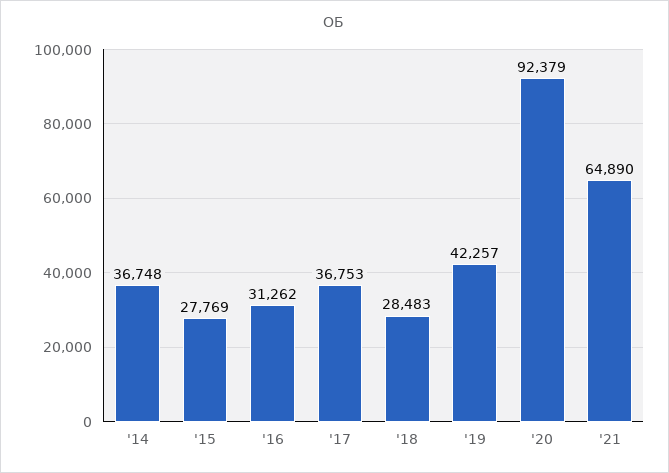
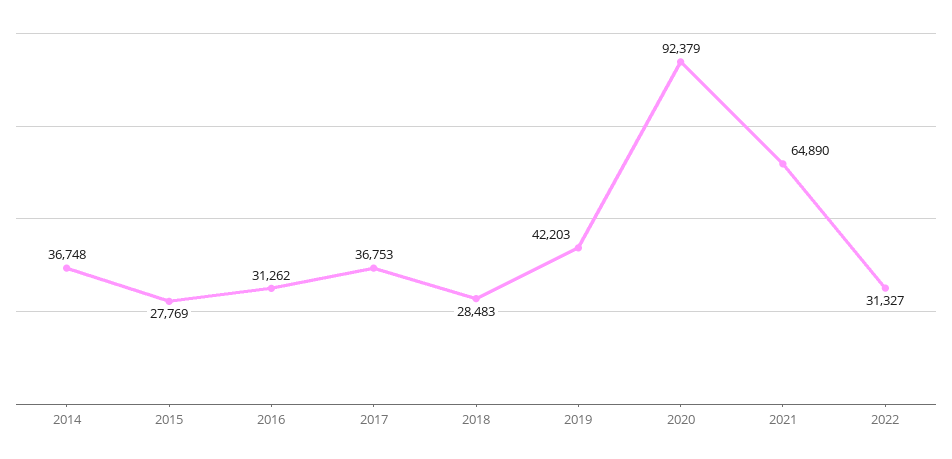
'19: 42257 -> 42203
2022: none -> 31327

